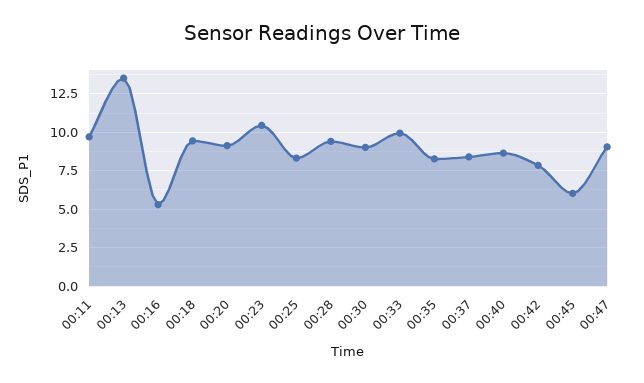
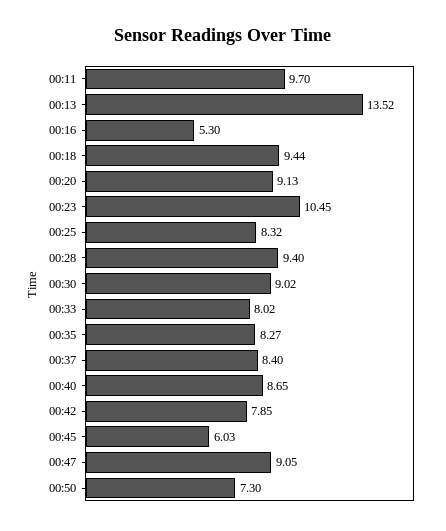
00:33: 10 -> 8.02
00:50: none -> 7.3

